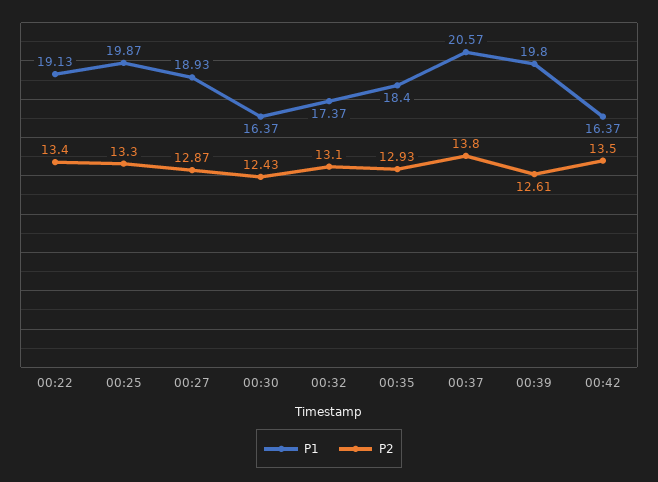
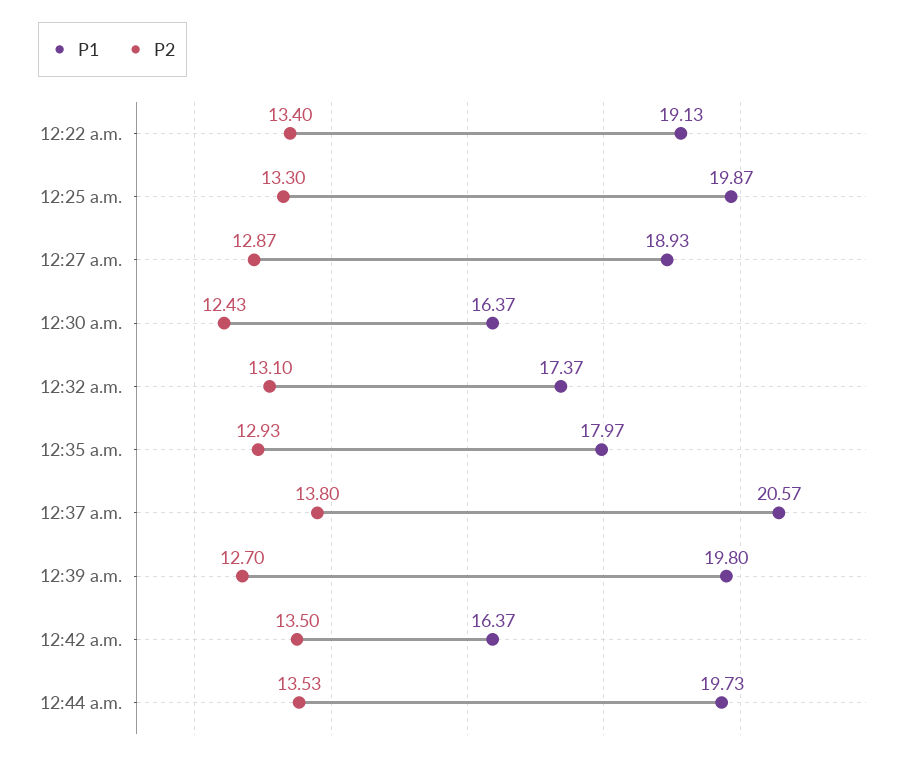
P1, 00:35: 18.4 -> 17.97
P2, 00:39: 12.61 -> 12.7
P1, 12:44 a.m.: none -> 19.73
P2, 12:44 a.m.: none -> 13.53

